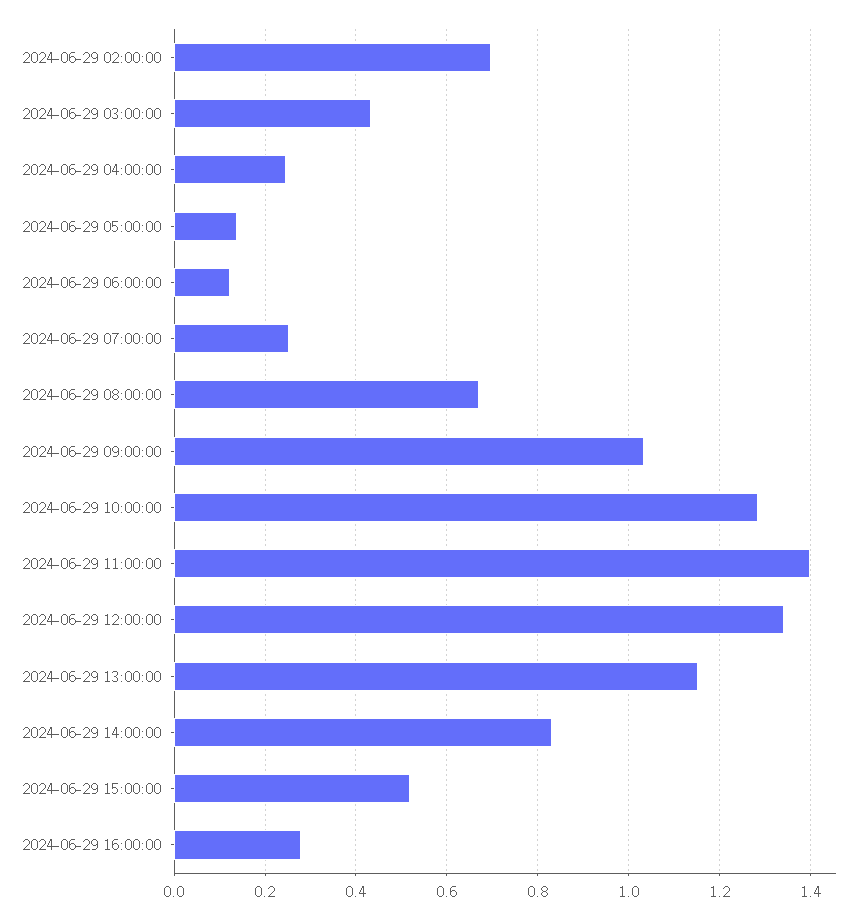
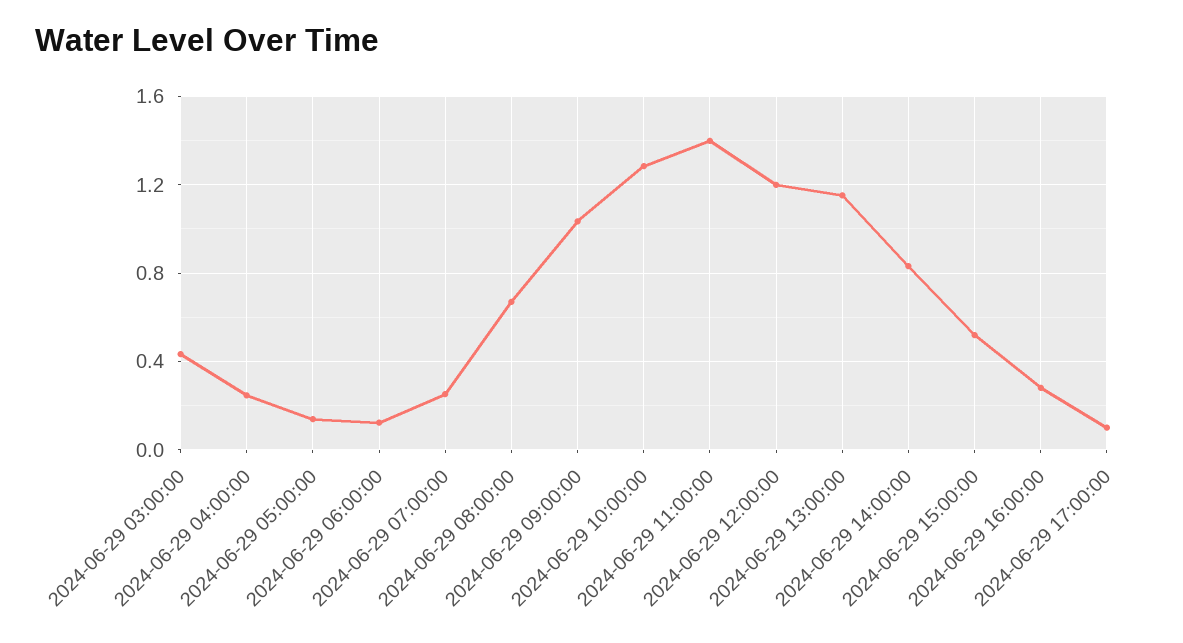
2024-06-29 02:00:00: 0.7 -> none
2024-06-29 12:00:00: 1.34 -> 1.2
2024-06-29 17:00:00: none -> 0.1

